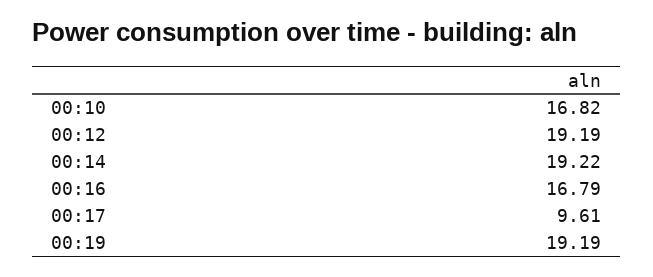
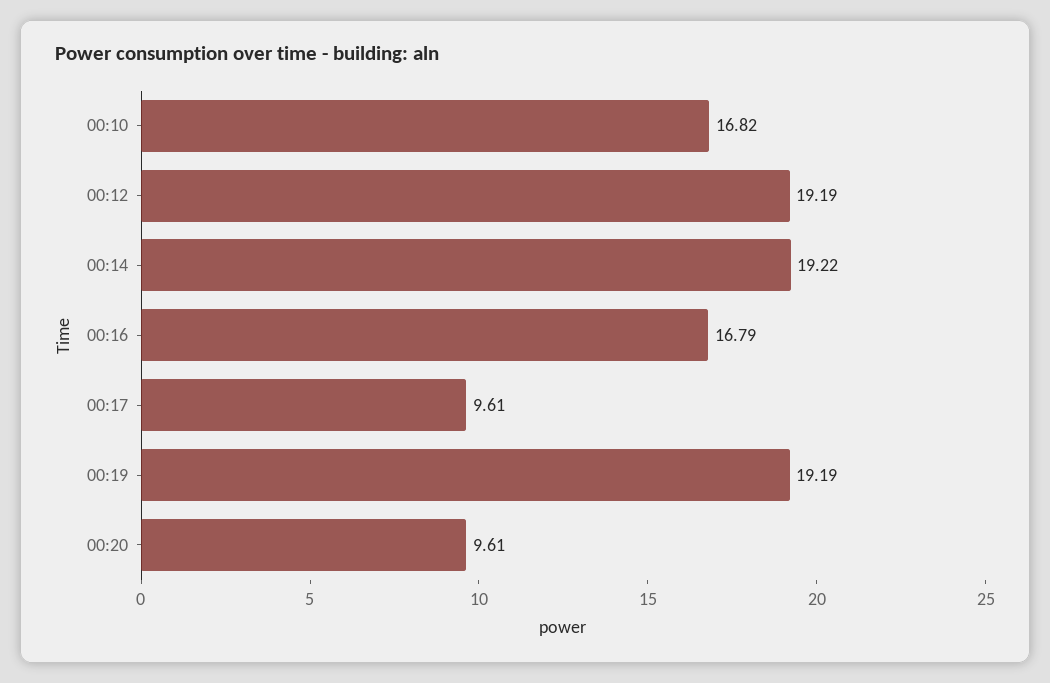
00:20: none -> 9.61

